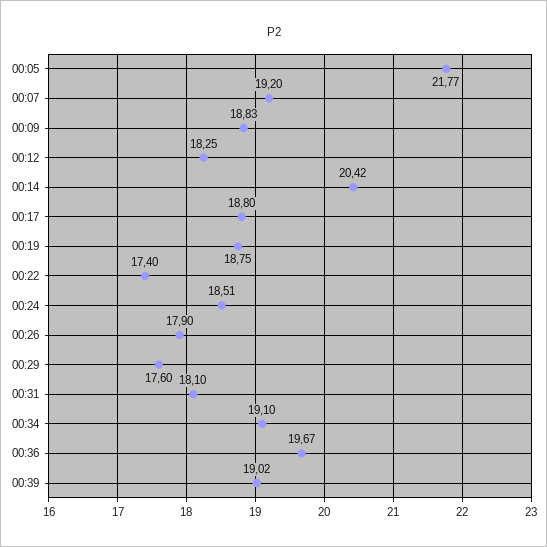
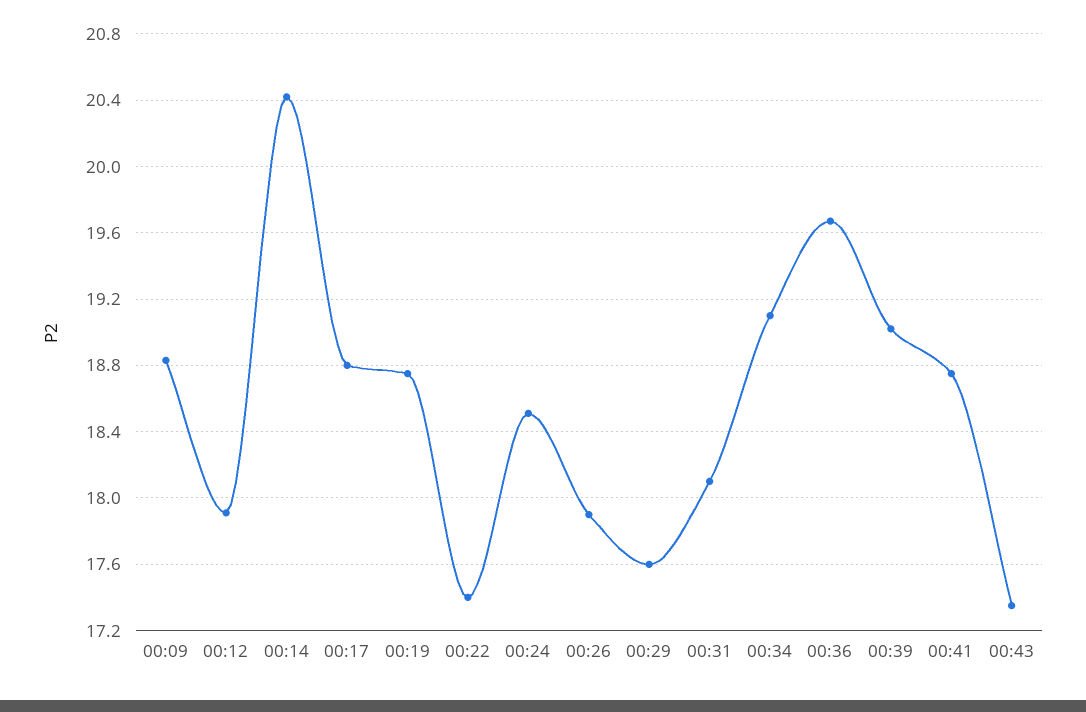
00:05: 21.77 -> none
00:07: 19.2 -> none
00:12: 18.25 -> 17.9
00:41: none -> 18.75
00:43: none -> 17.35

